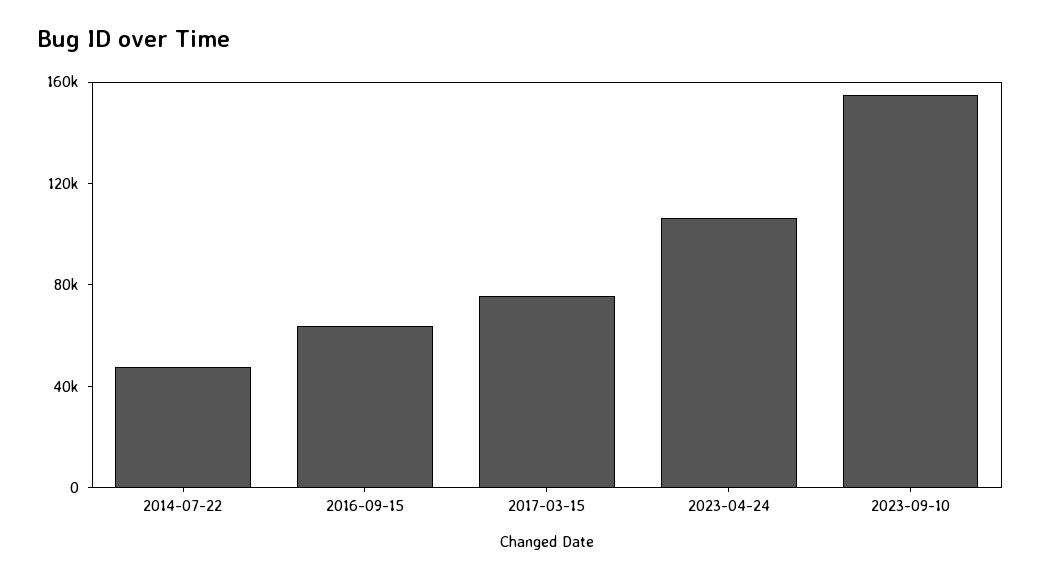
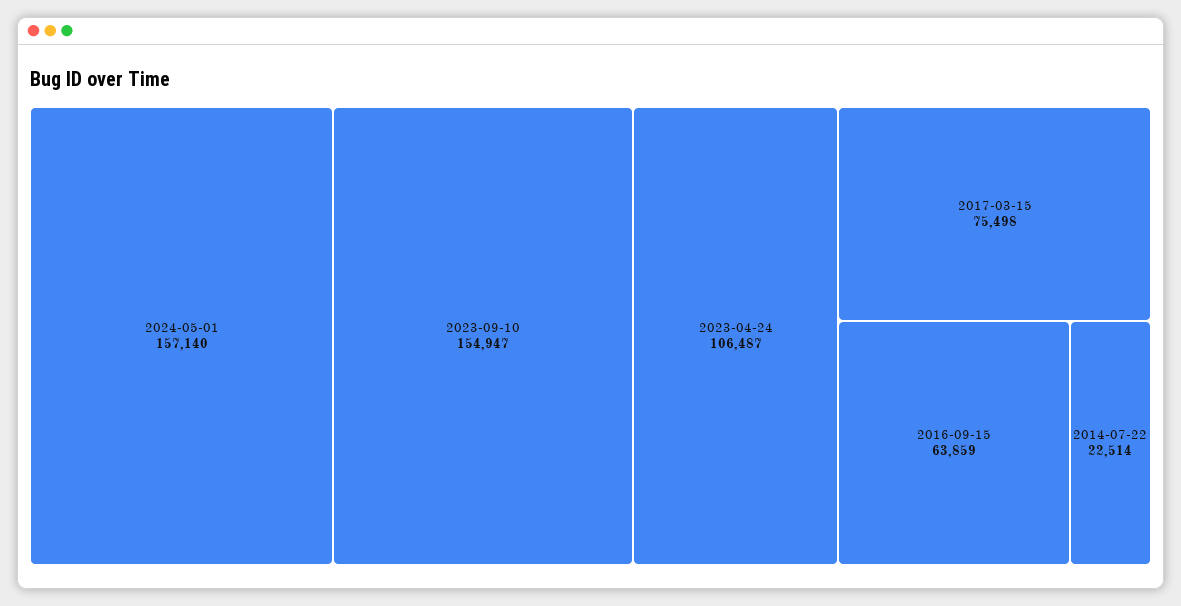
2014-07-22: 50000 -> 22514
2024-05-01: none -> 157140

